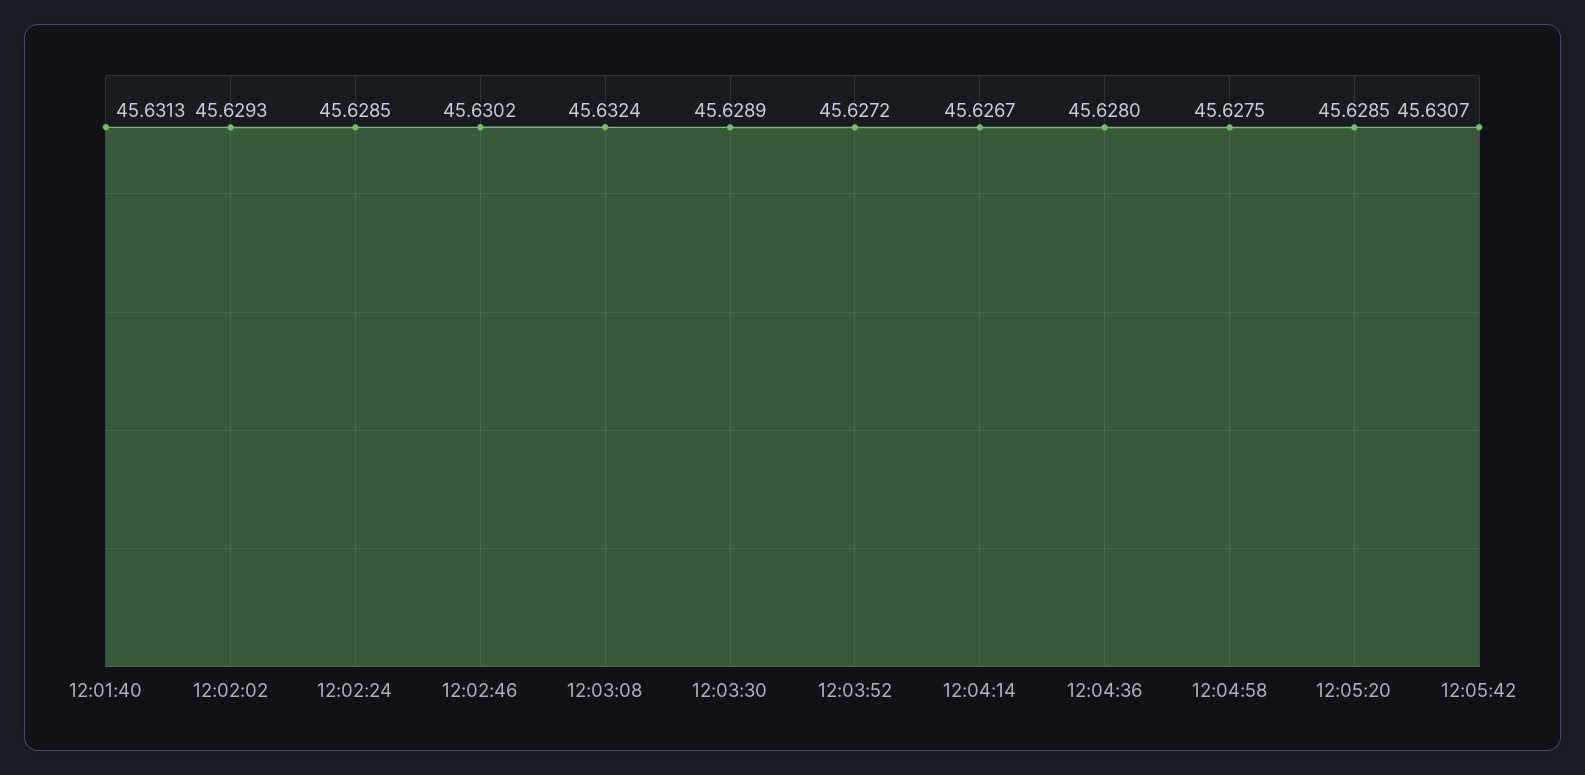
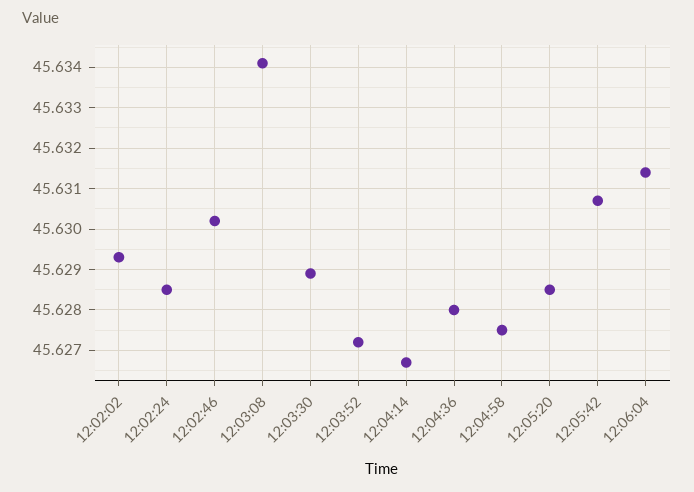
12:01:40: 45.6313 -> none
12:03:08: 45.6324 -> 45.634
12:06:04: none -> 45.6315

